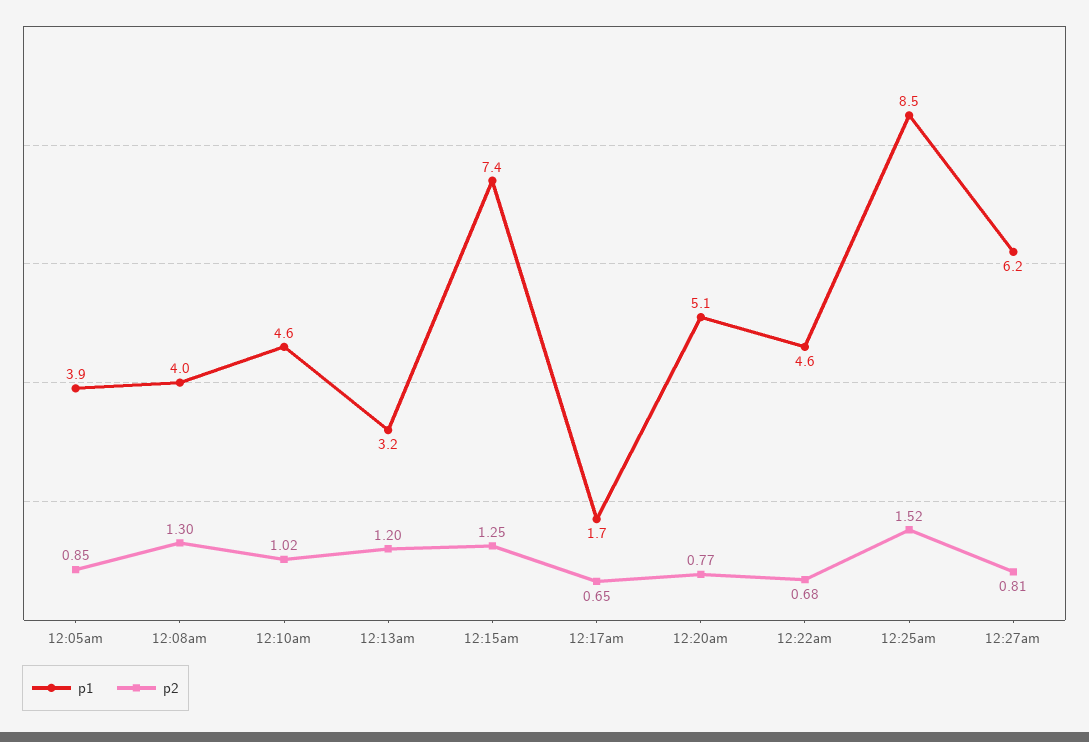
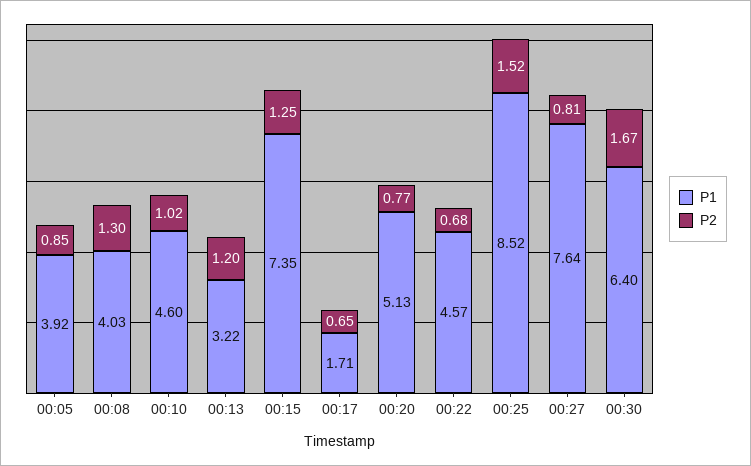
p1, 12:27am: 6.2 -> 7.64
p1, 00:30: none -> 6.4
p2, 00:30: none -> 1.67

